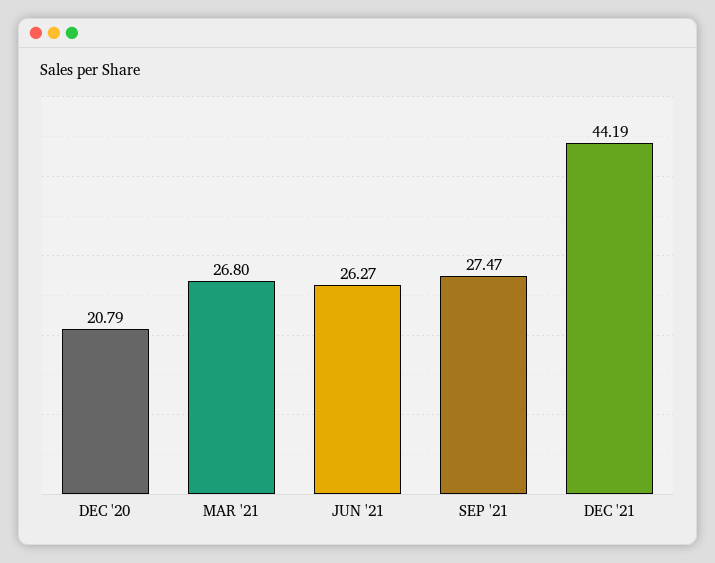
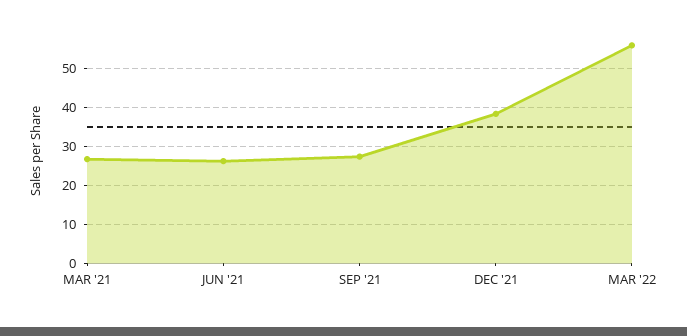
DEC '20: 20.79 -> none
DEC '21: 44.19 -> 38
MAR '22: none -> 56

